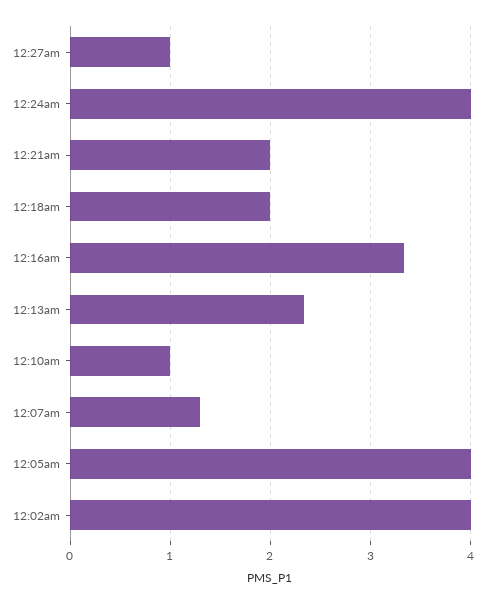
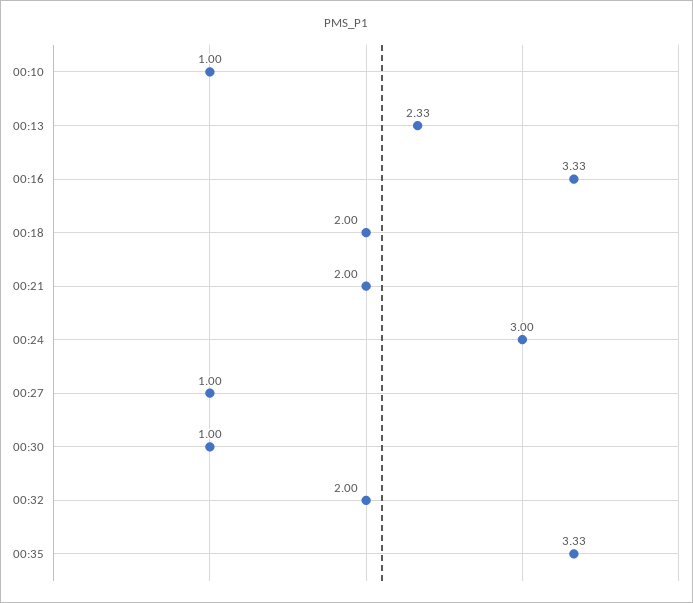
12:24am: 4 -> 3
12:07am: 1.3 -> none
12:05am: 4 -> none
12:02am: 4 -> none
00:30: none -> 1
00:32: none -> 2
00:35: none -> 3.33

